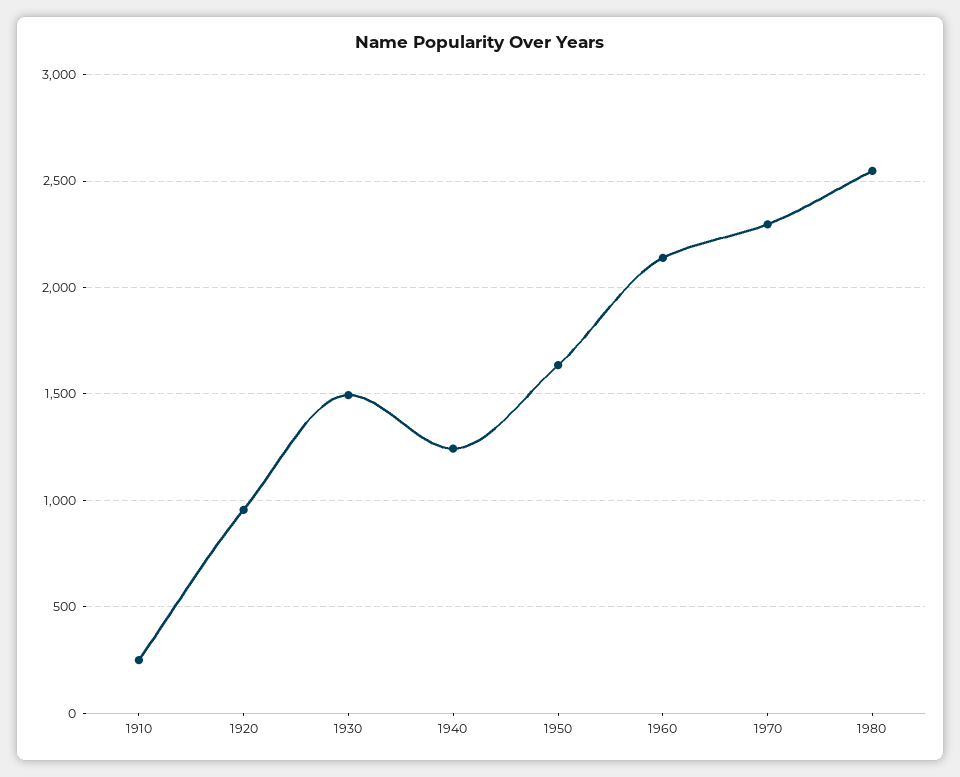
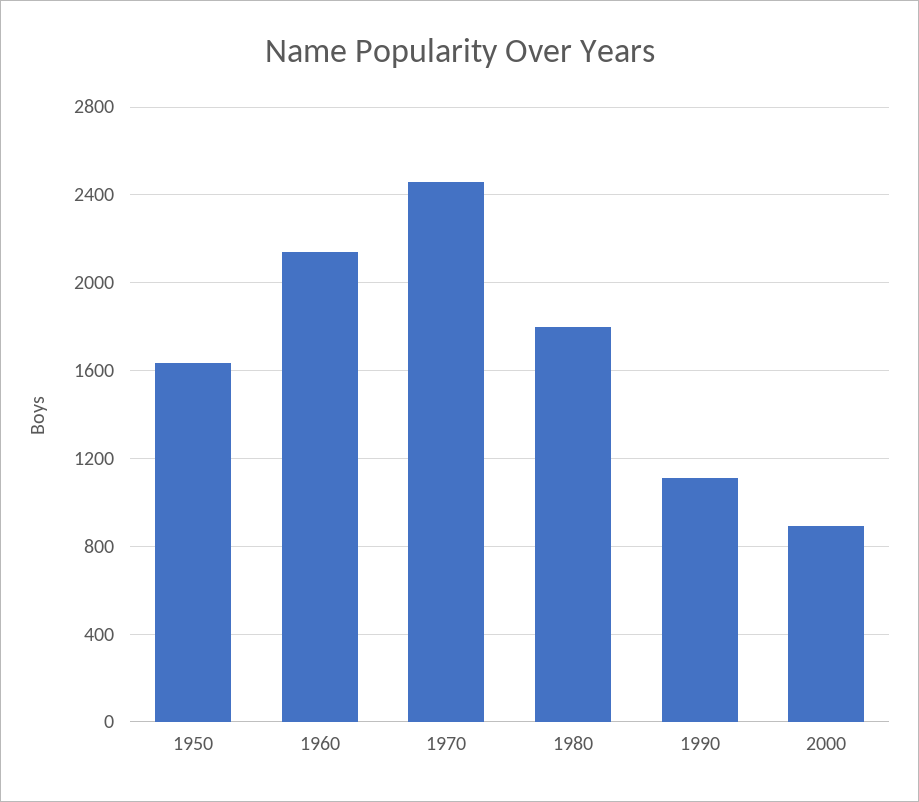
1910: 250 -> none
1920: 950 -> none
1930: 1500 -> none
1940: 1250 -> none
1970: 2300 -> 2450
1980: 2550 -> 1800
1990: none -> 1100
2000: none -> 900

